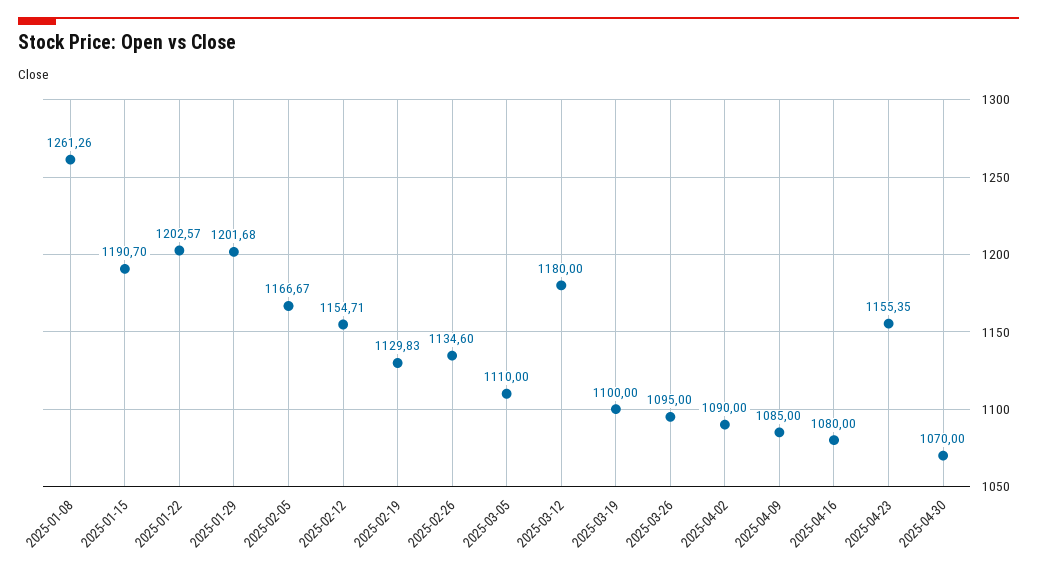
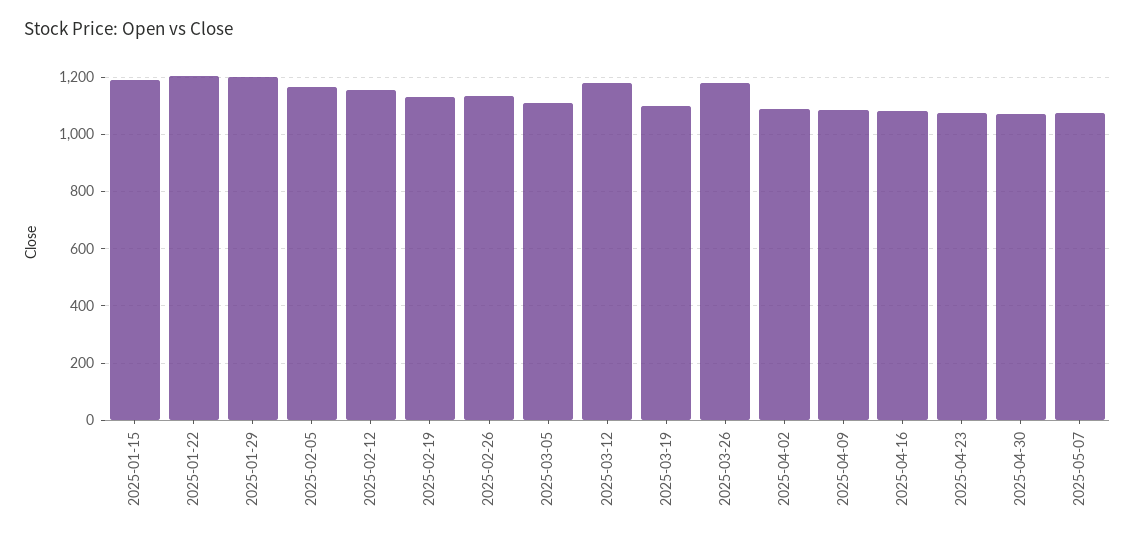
2025-01-08: 1261.26 -> none
2025-03-26: 1095 -> 1175
2025-04-23: 1155.35 -> 1075
2025-05-07: none -> 1075

